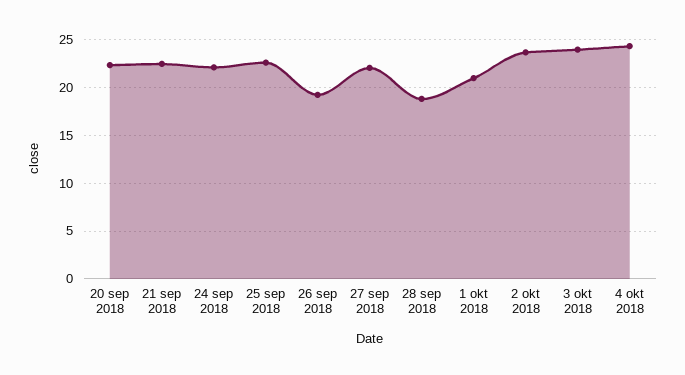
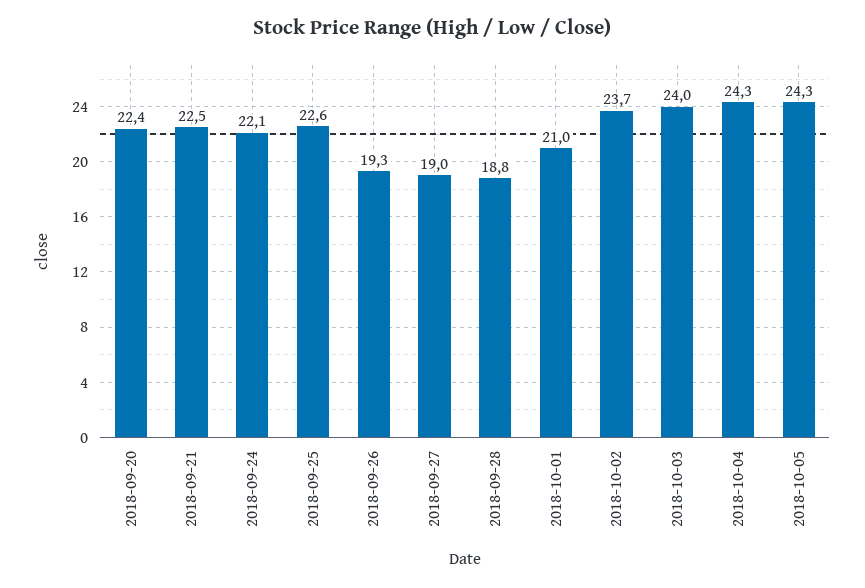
27 sep 2018: 22 -> 19
2018-10-05: none -> 24.3

